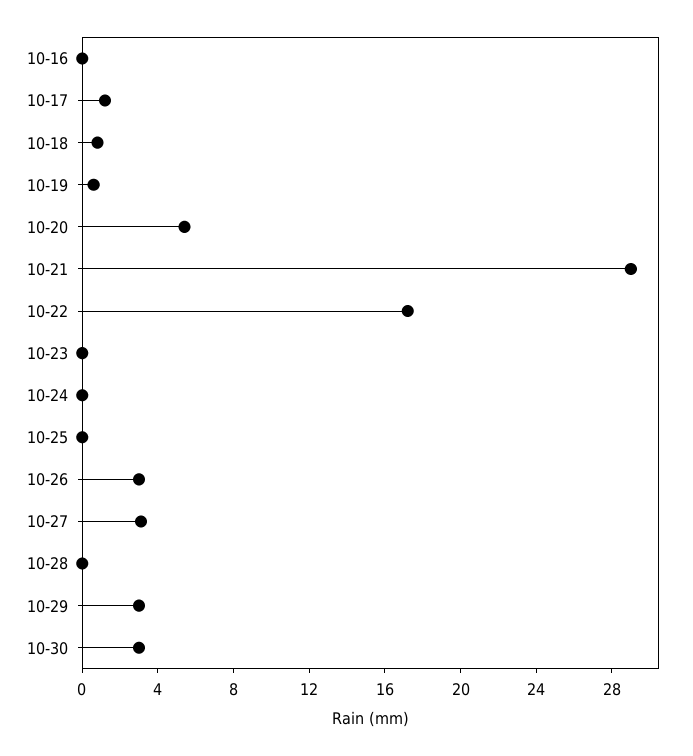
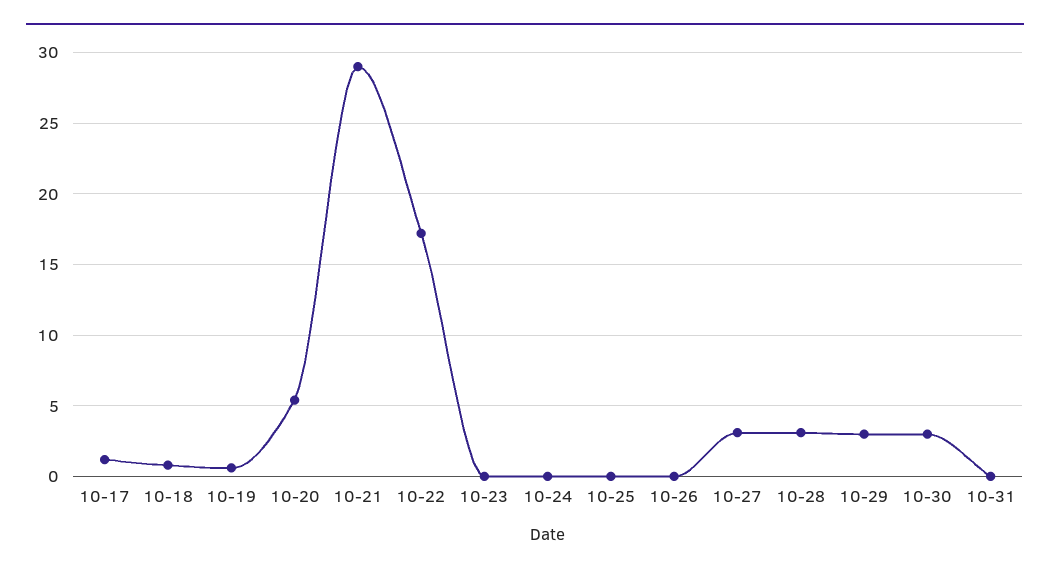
10-16: 0 -> none
10-26: 3 -> 0
10-28: 0 -> 3
10-31: none -> 0

